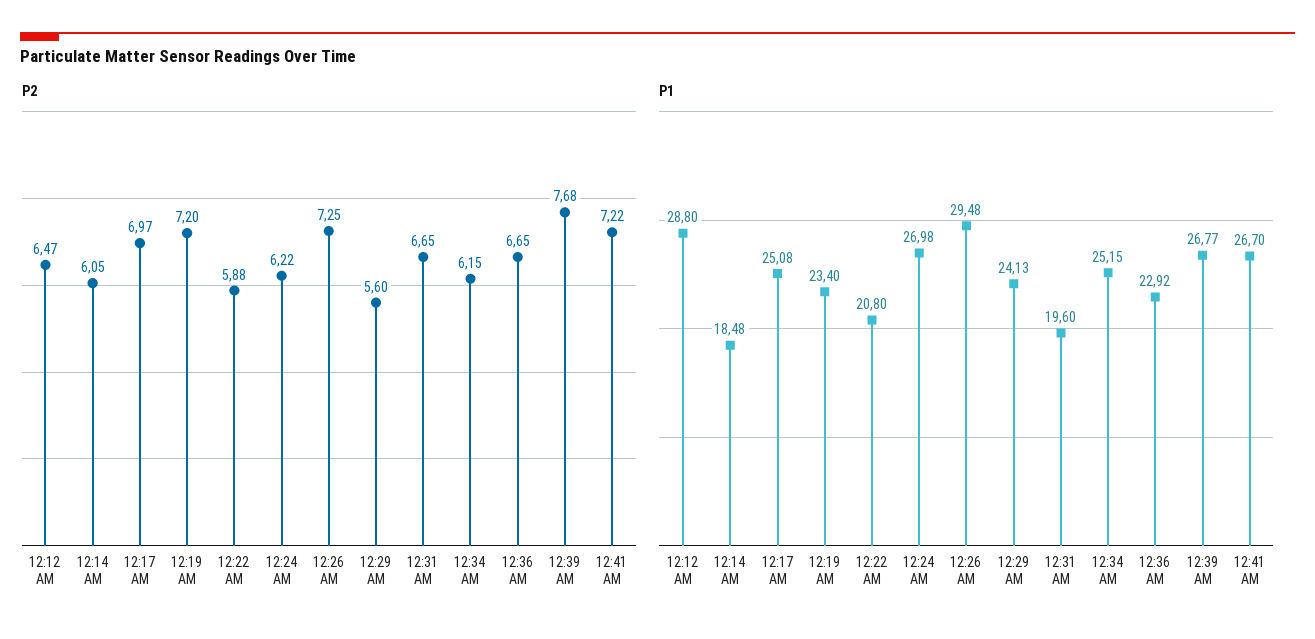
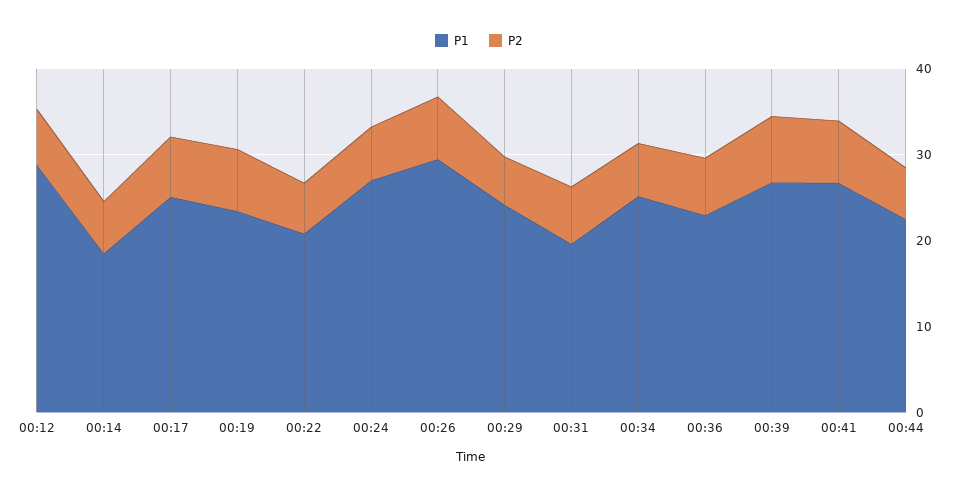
P1, 00:44: none -> 22
P2, 00:44: none -> 6

